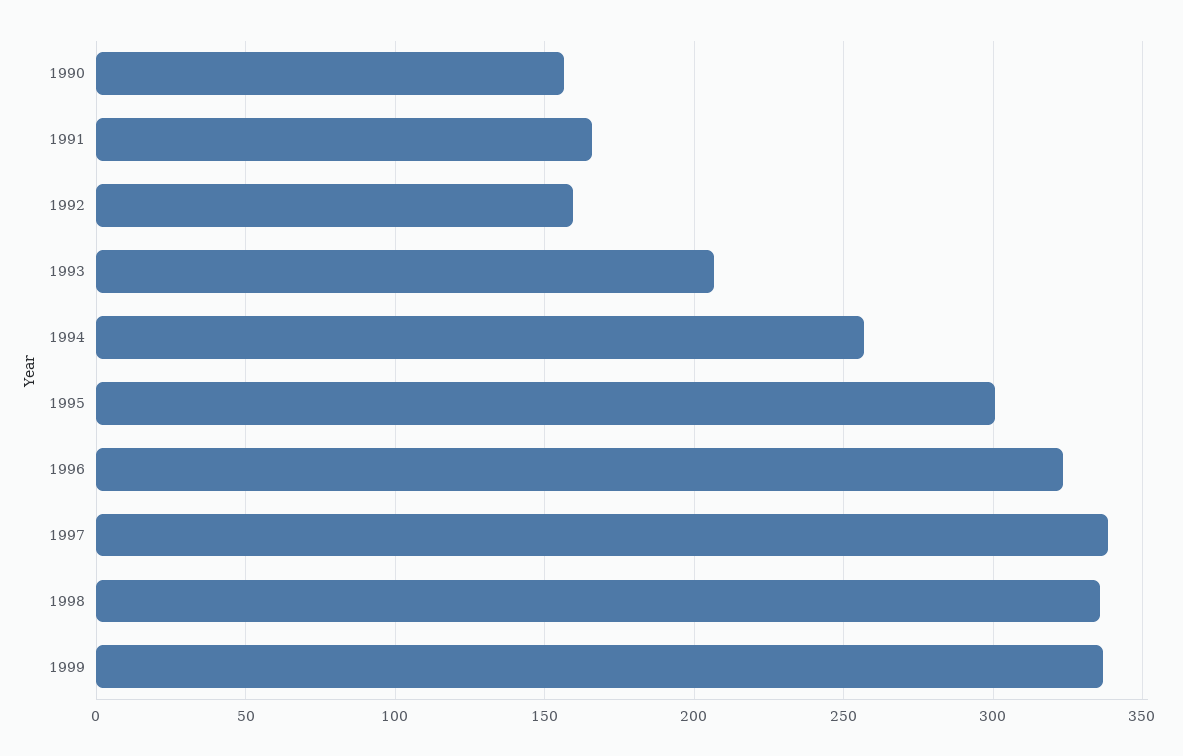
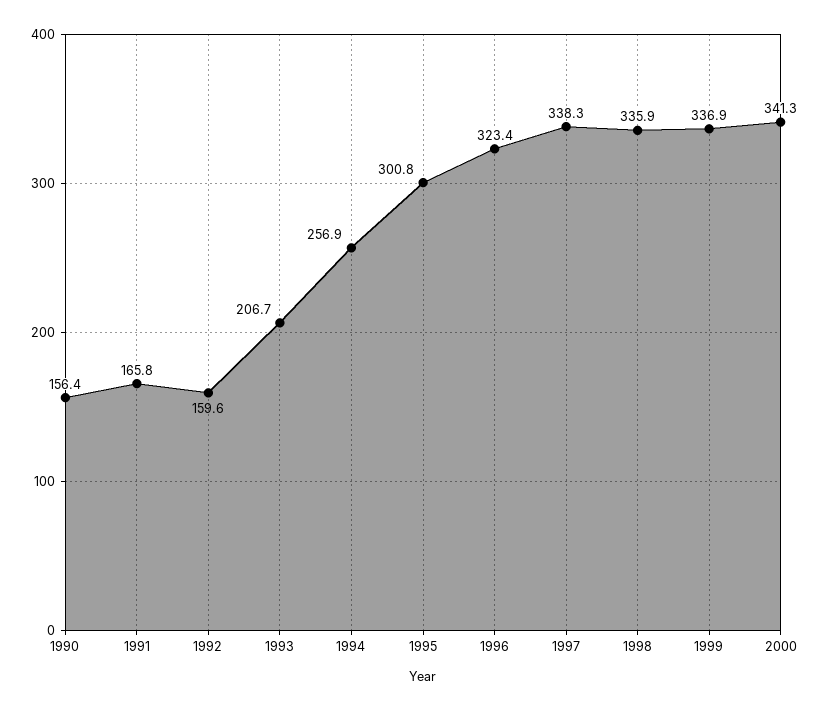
2000: none -> 341.3

